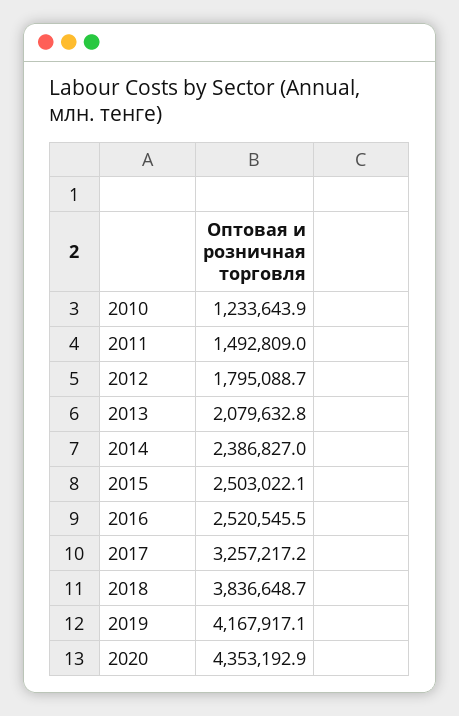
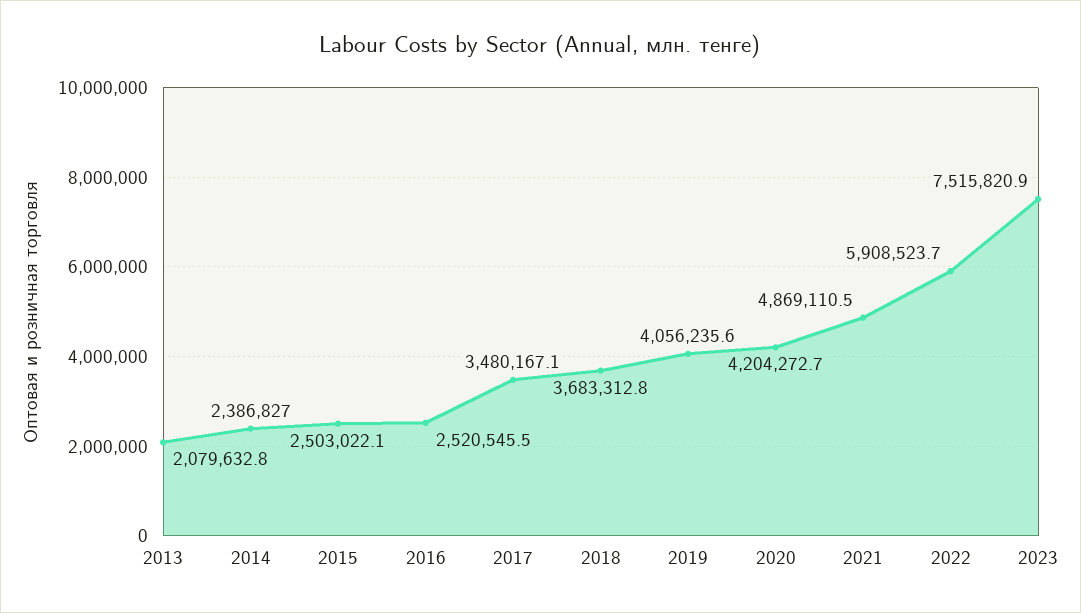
2010: 1233643.9 -> none
2011: 1492809 -> none
2012: 1795088.7 -> none
2017: 3257217.2 -> 3480167.1
2018: 3836648.7 -> 3683312.8
2019: 4167917.1 -> 4056235.6
2020: 4353192.9 -> 4204272.7
2021: none -> 4869110.5
2022: none -> 5908523.7
2023: none -> 7515820.9

